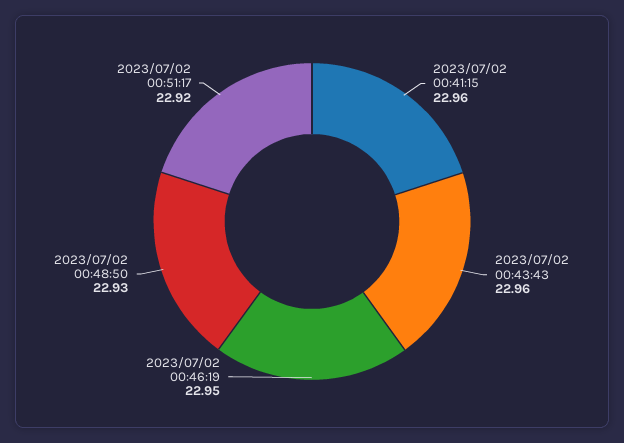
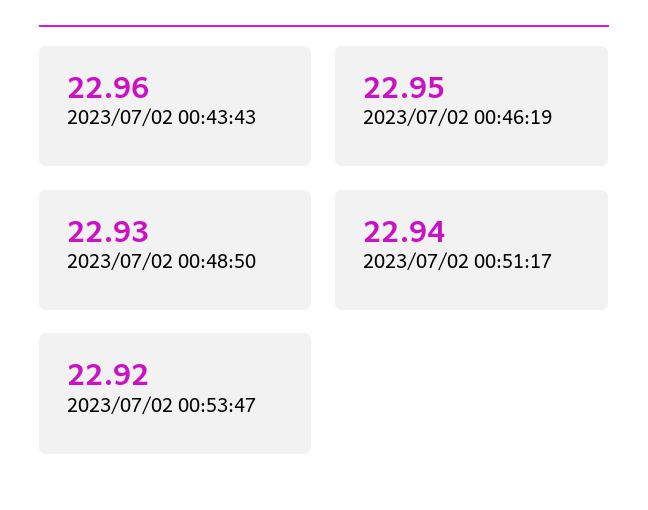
2023/07/02 00:41:15: 22.96 -> none
2023/07/02 00:51:17: 22.92 -> 22.94
2023/07/02 00:53:47: none -> 22.92

